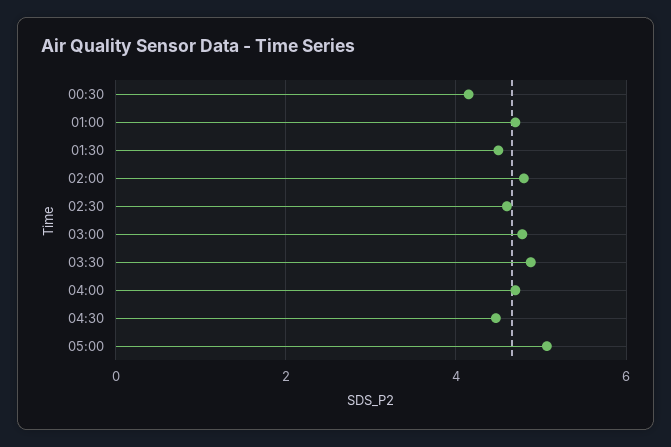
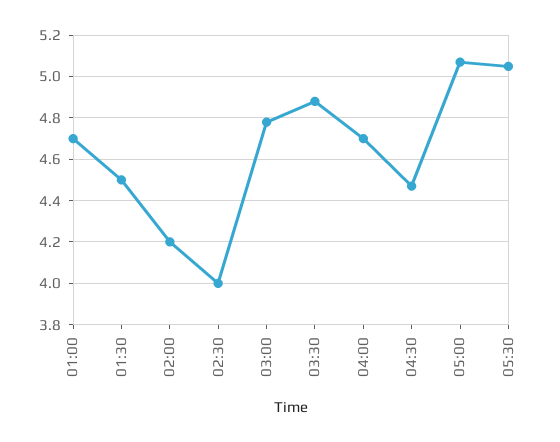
00:30: 4.2 -> none
02:00: 4.8 -> 4.2
02:30: 4.6 -> 4
05:30: none -> 5.05

